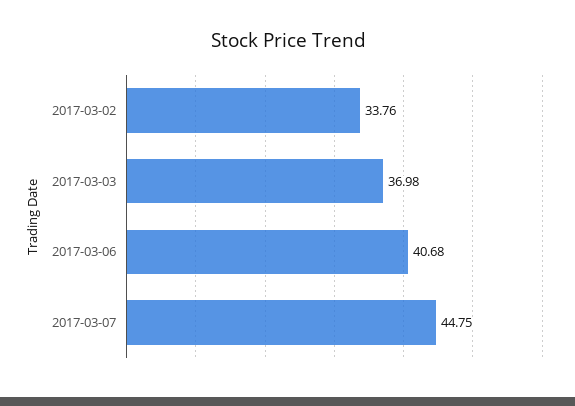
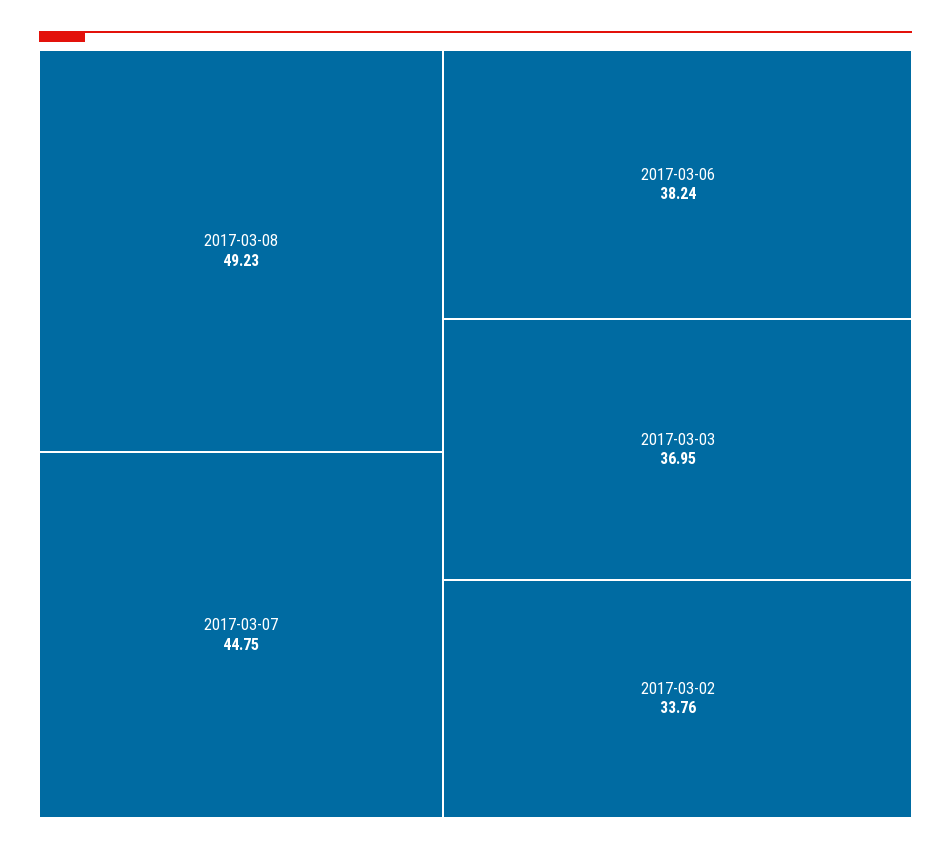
2017-03-03: 36.98 -> 36.95
2017-03-06: 40.68 -> 38.24
2017-03-08: none -> 49.23

